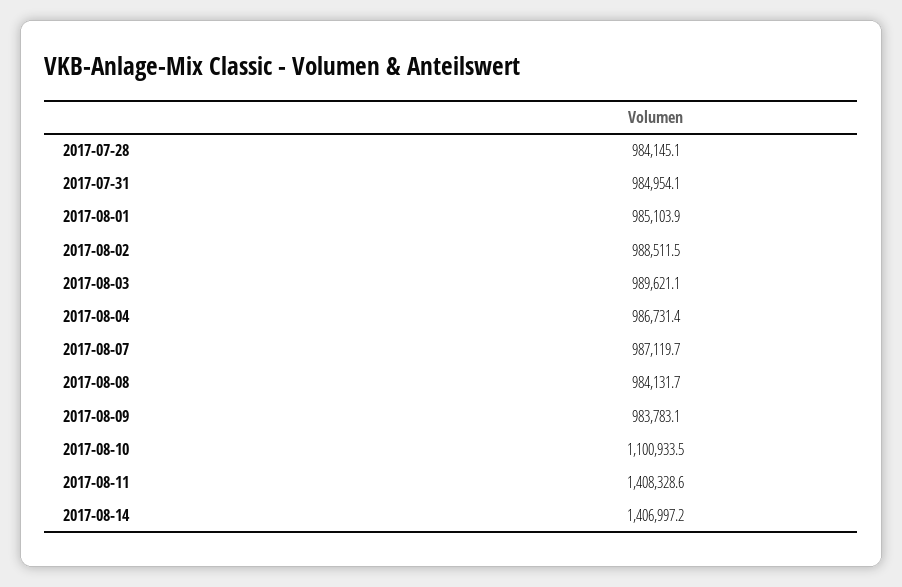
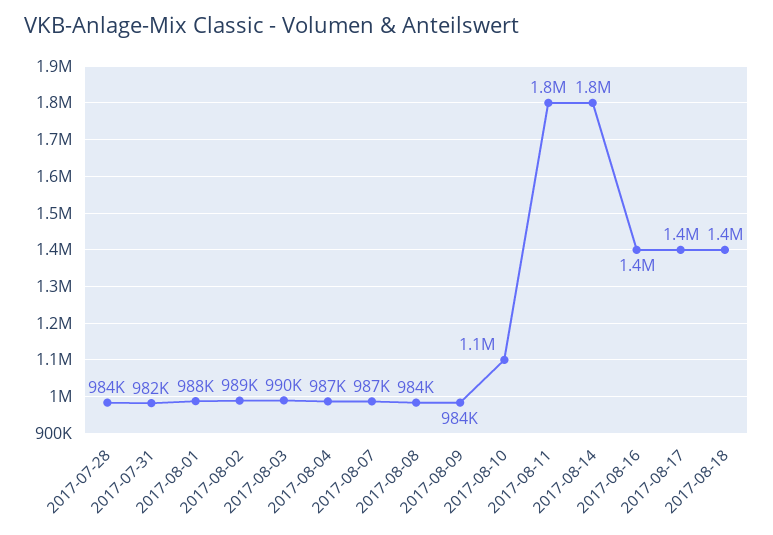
2017-07-31: 984954.1 -> 982000
2017-08-01: 985103.9 -> 988000
2017-08-11: 1408328.6 -> 1800000
2017-08-14: 1406997.2 -> 1800000
2017-08-16: none -> 1400000
2017-08-17: none -> 1400000
2017-08-18: none -> 1400000

